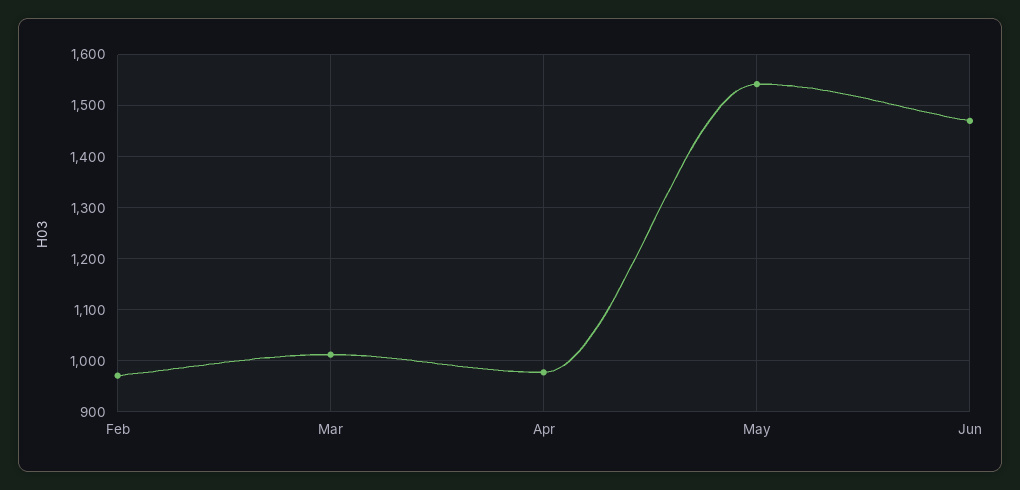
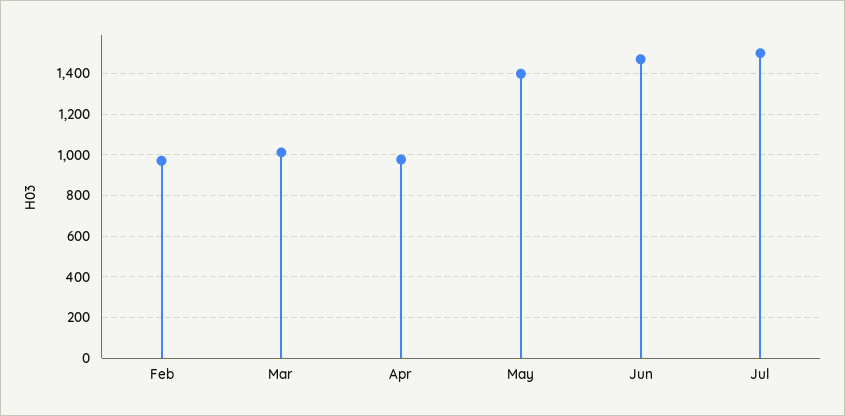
May: 1540 -> 1400
Jul: none -> 1500

